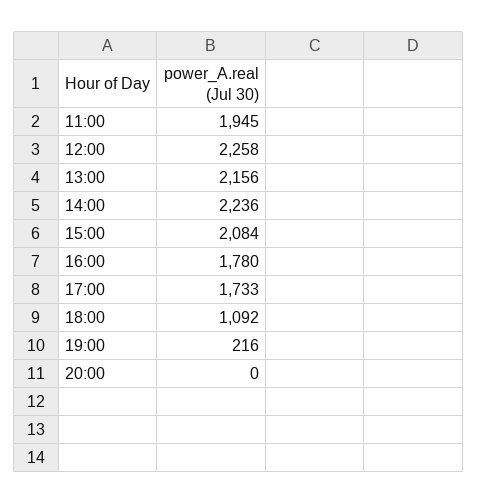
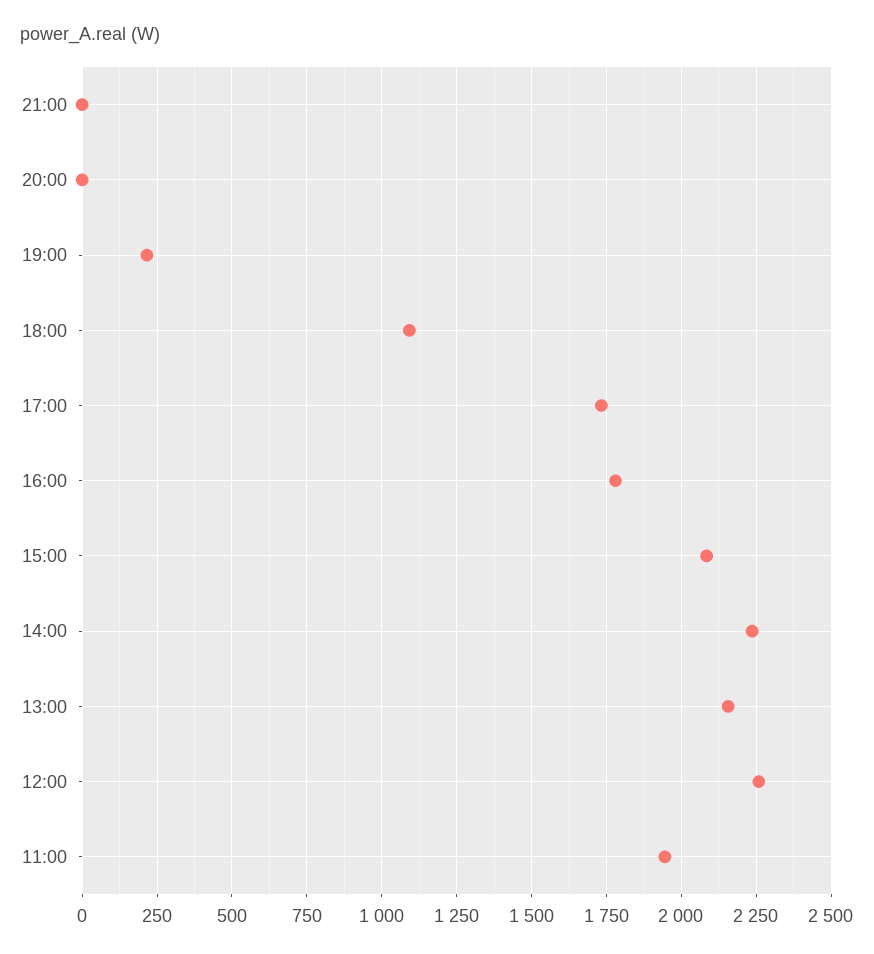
21:00: none -> 0

